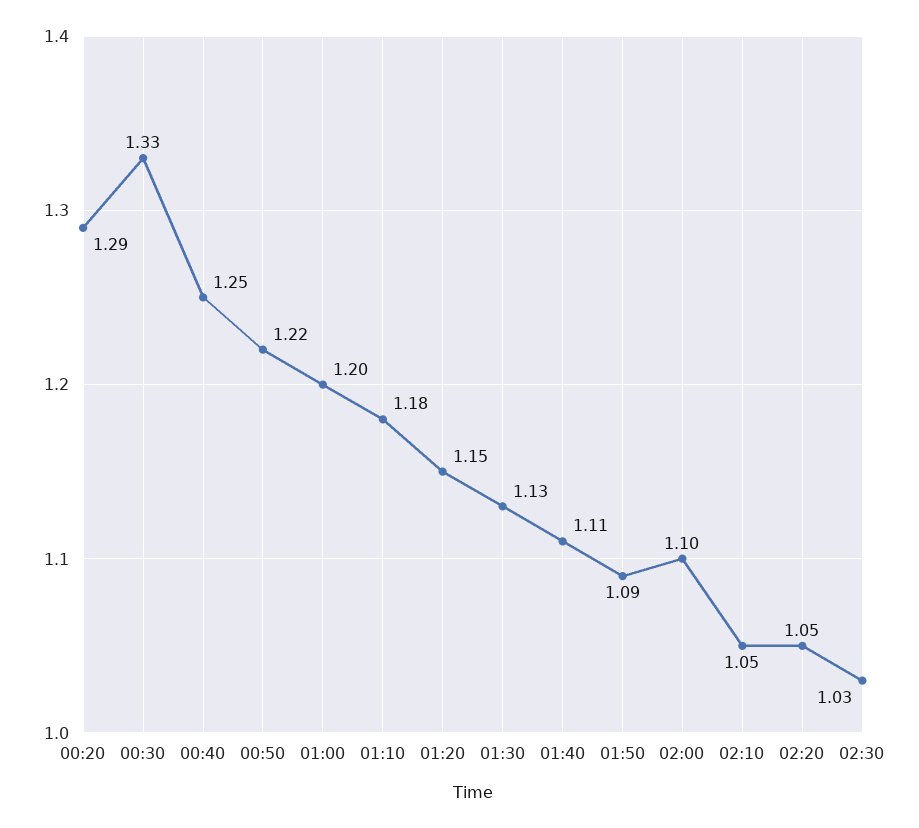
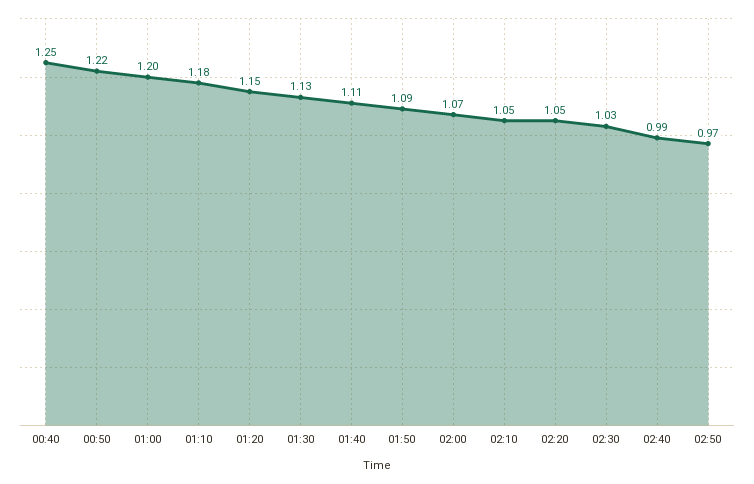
00:20: 1.29 -> none
00:30: 1.33 -> none
02:00: 1.1 -> 1.07
02:40: none -> 0.99
02:50: none -> 0.97

